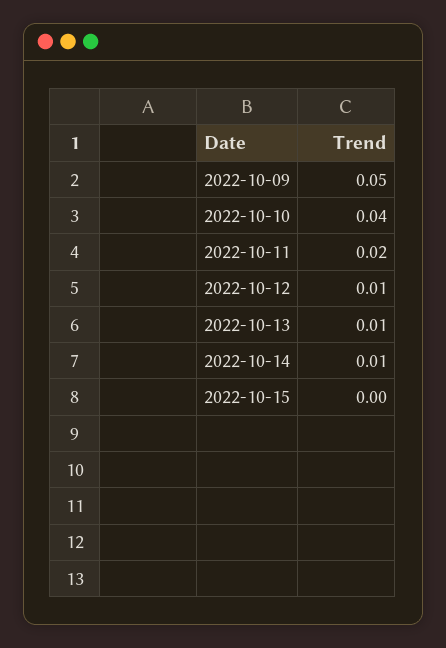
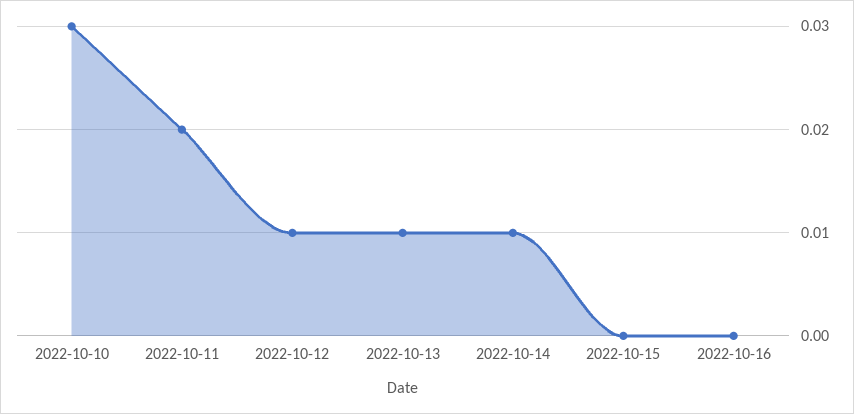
2022-10-09: 0.05 -> none
2022-10-10: 0.04 -> 0.03
2022-10-16: none -> 0

